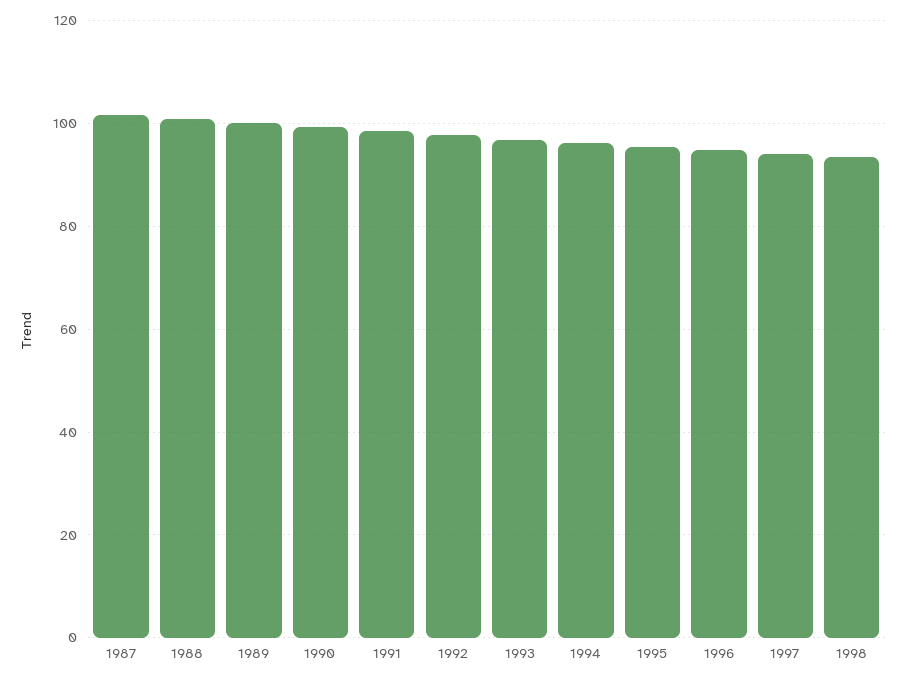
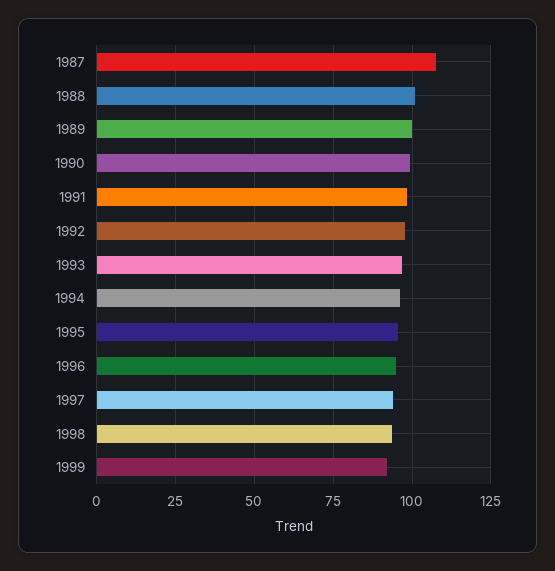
1987: 102 -> 107.5
1999: none -> 92.5

